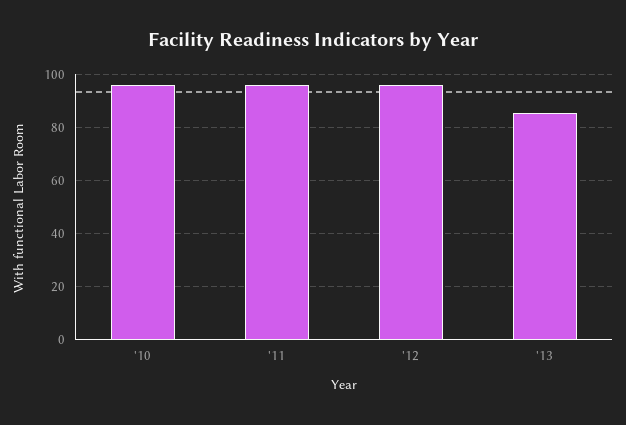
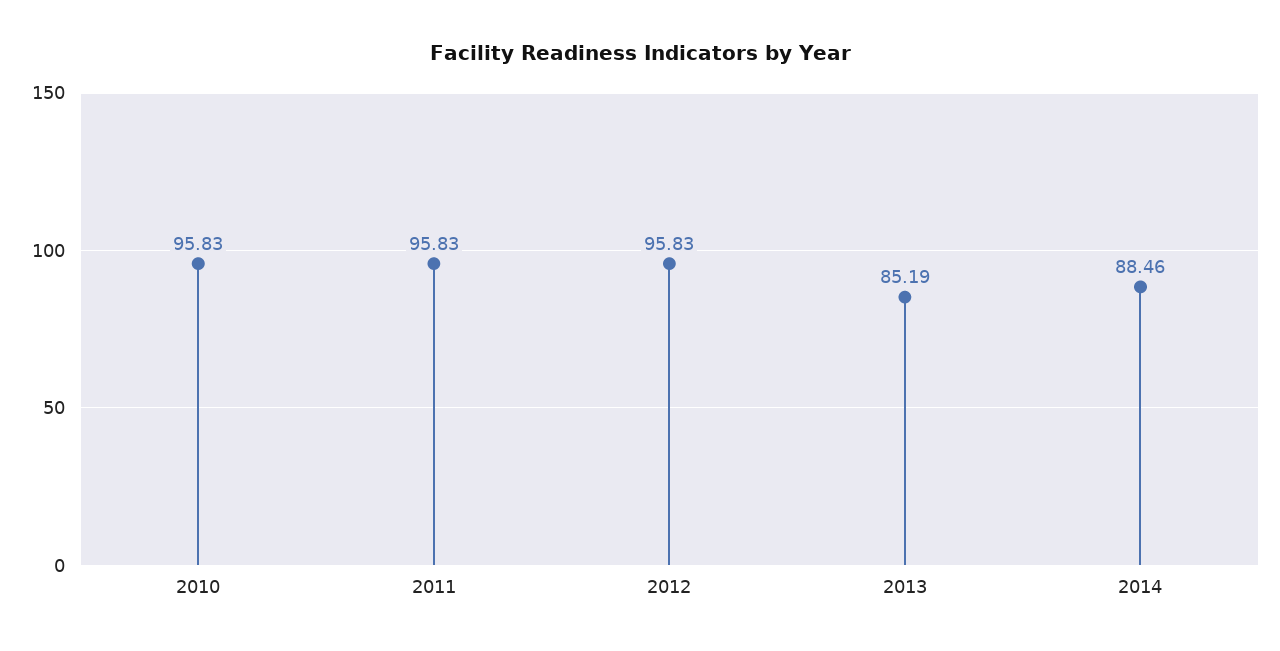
2014: none -> 88.46

